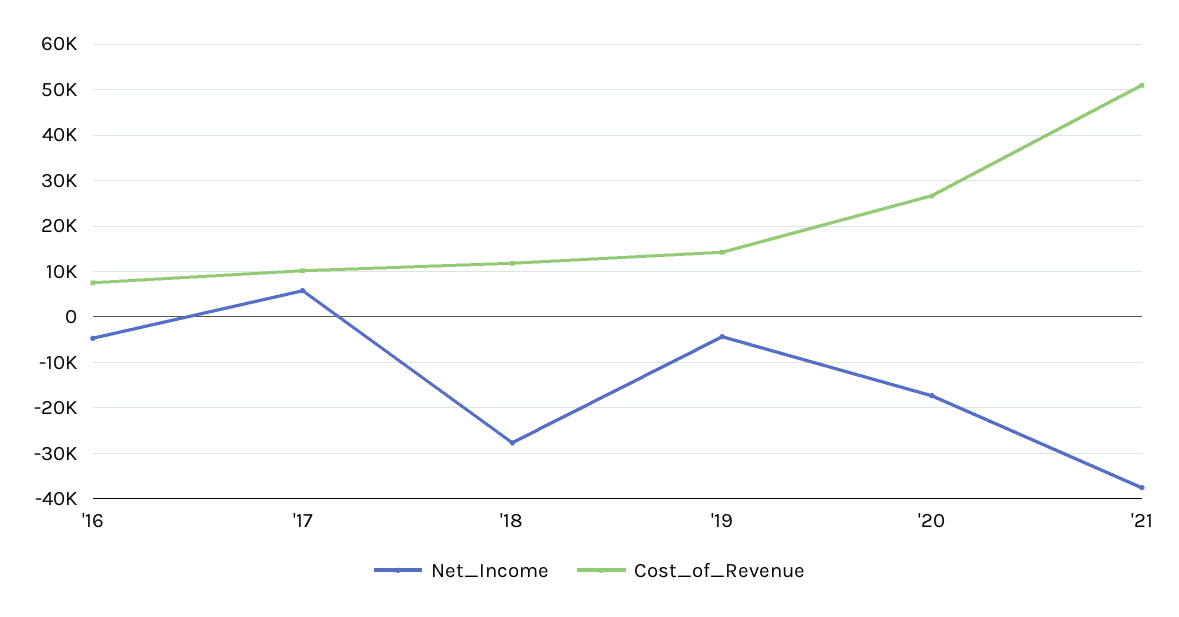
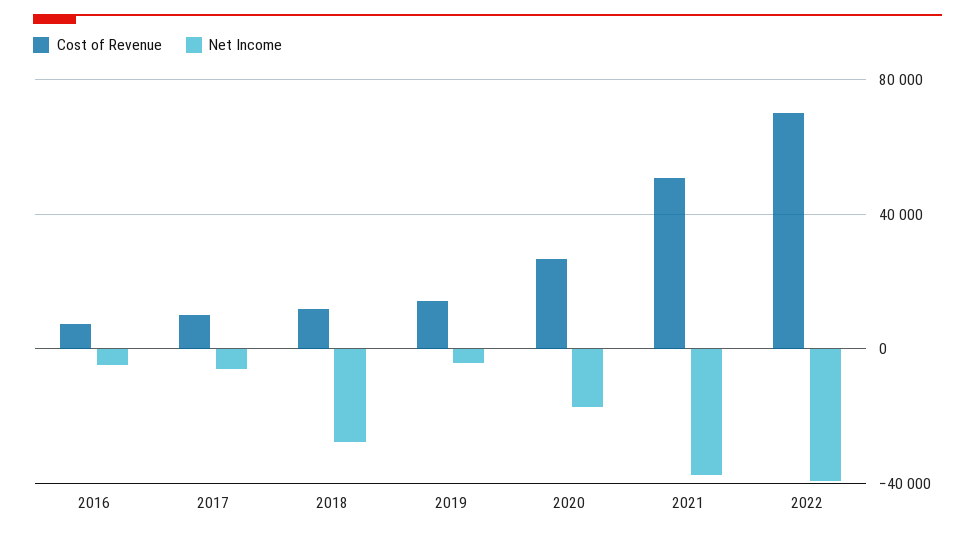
Net_Income, '17: 6000 -> -5000
Cost_of_Revenue, 2022: none -> 70000
Net_Income, 2022: none -> -40000

